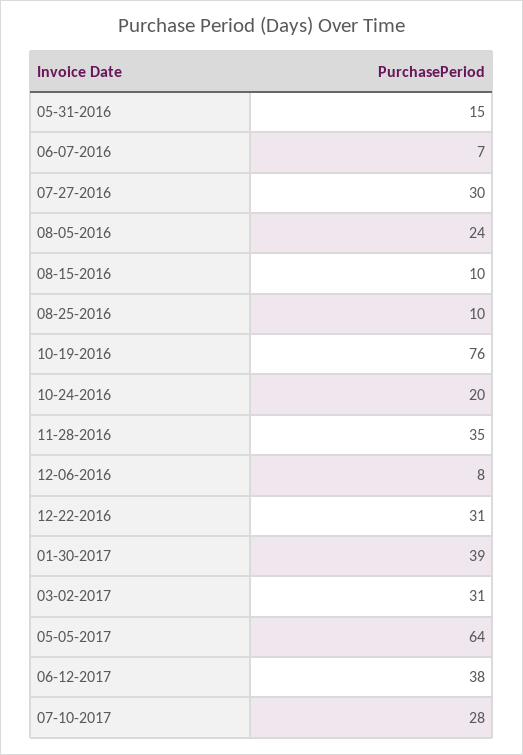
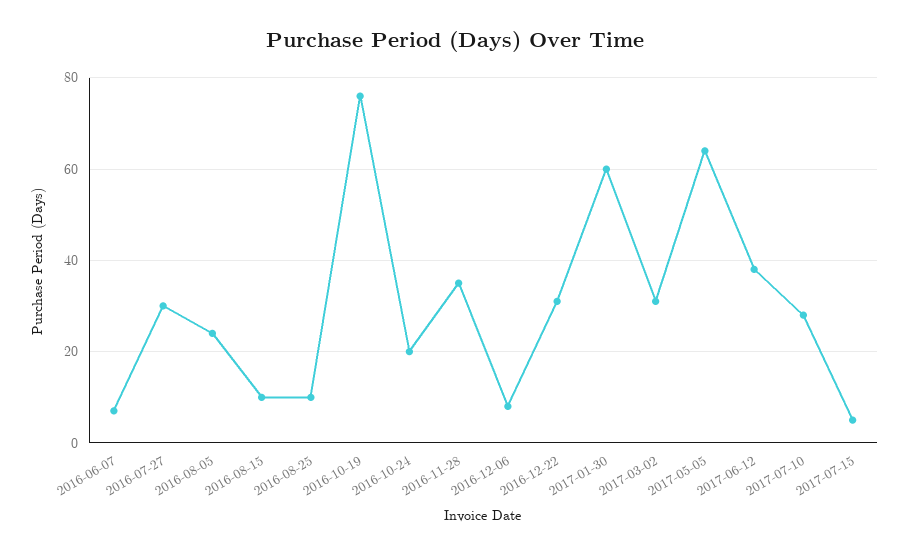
05-31-2016: 15 -> none
01-30-2017: 39 -> 60
2017-07-15: none -> 5

